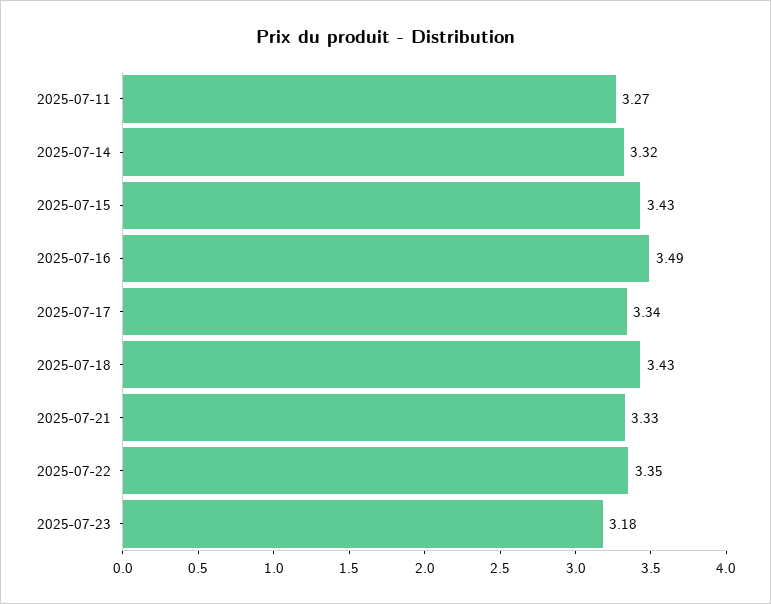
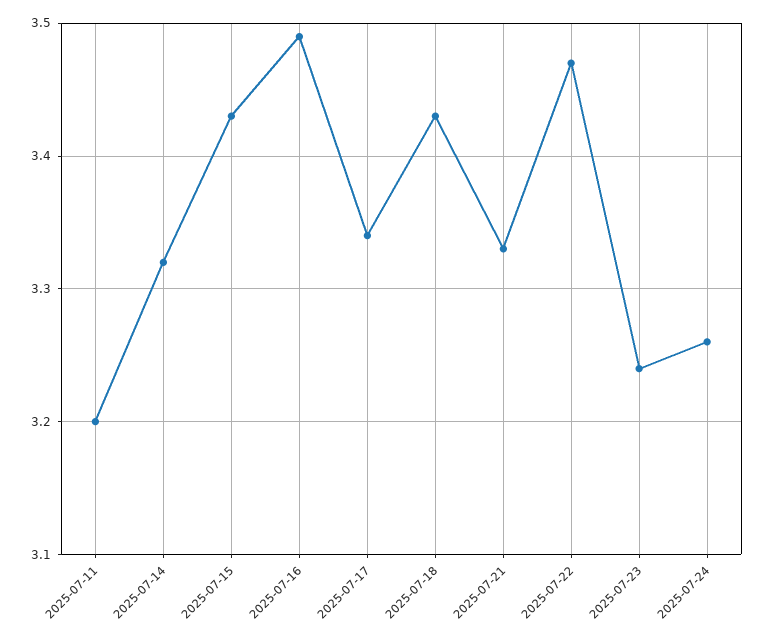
2025-07-11: 3.27 -> 3.2
2025-07-22: 3.35 -> 3.47
2025-07-23: 3.18 -> 3.24
2025-07-24: none -> 3.26

